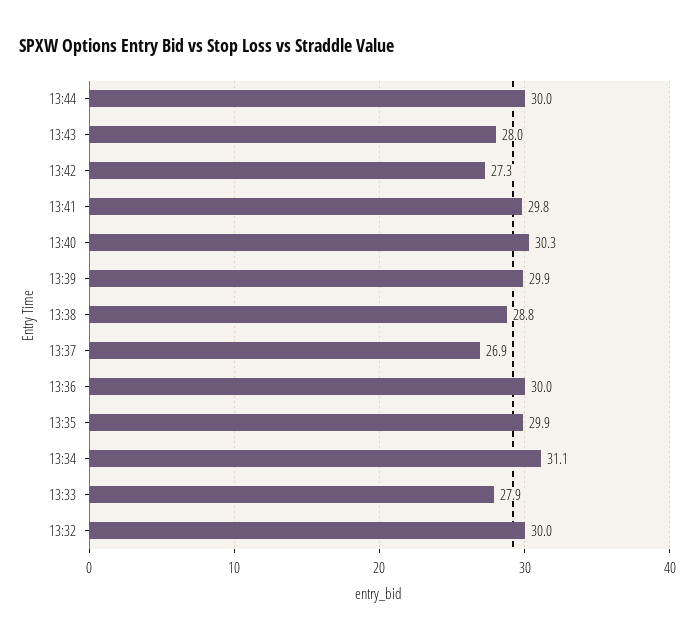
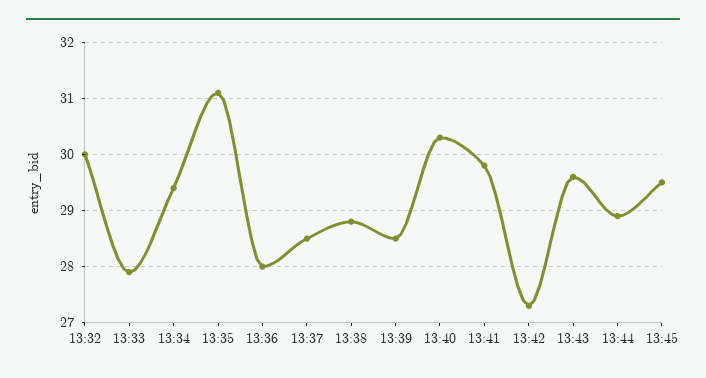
13:44: 30 -> 29
13:43: 28 -> 29.5
13:39: 29.9 -> 28.5
13:37: 26.9 -> 28.5
13:36: 30 -> 28
13:35: 29.9 -> 31
13:34: 31.1 -> 29.5
13:45: none -> 29.5

